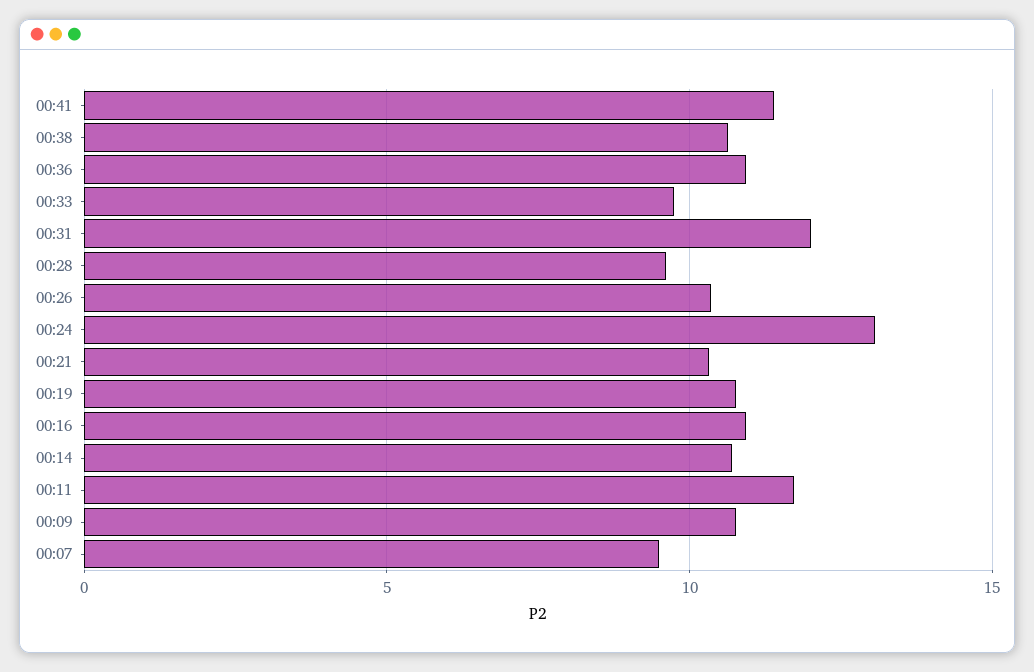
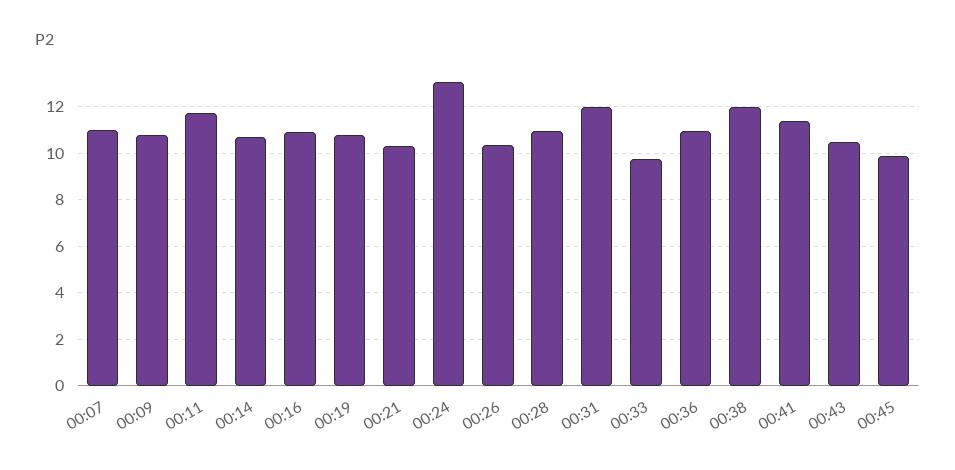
00:38: 10.5 -> 12
00:28: 9.5 -> 11
00:07: 9.5 -> 11
00:43: none -> 10.5
00:45: none -> 10

